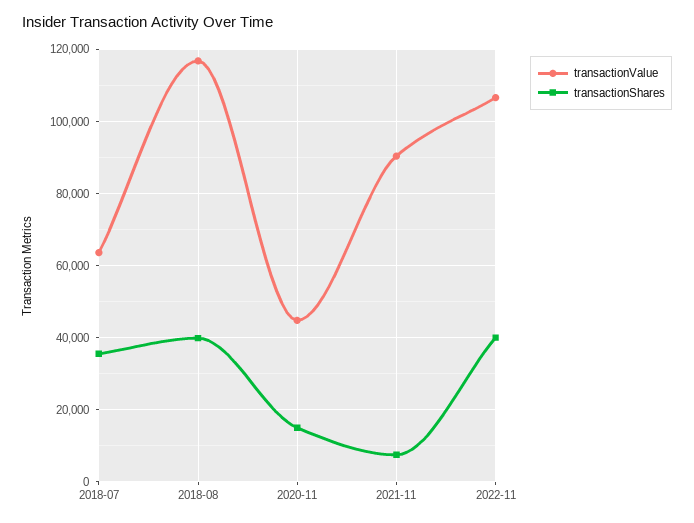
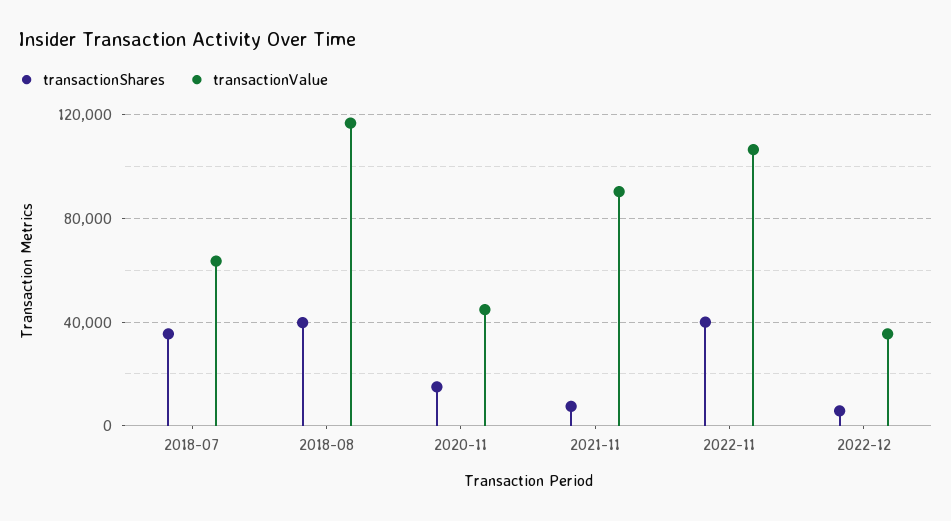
transactionShares, 2022-12: none -> 5000
transactionValue, 2022-12: none -> 35000

